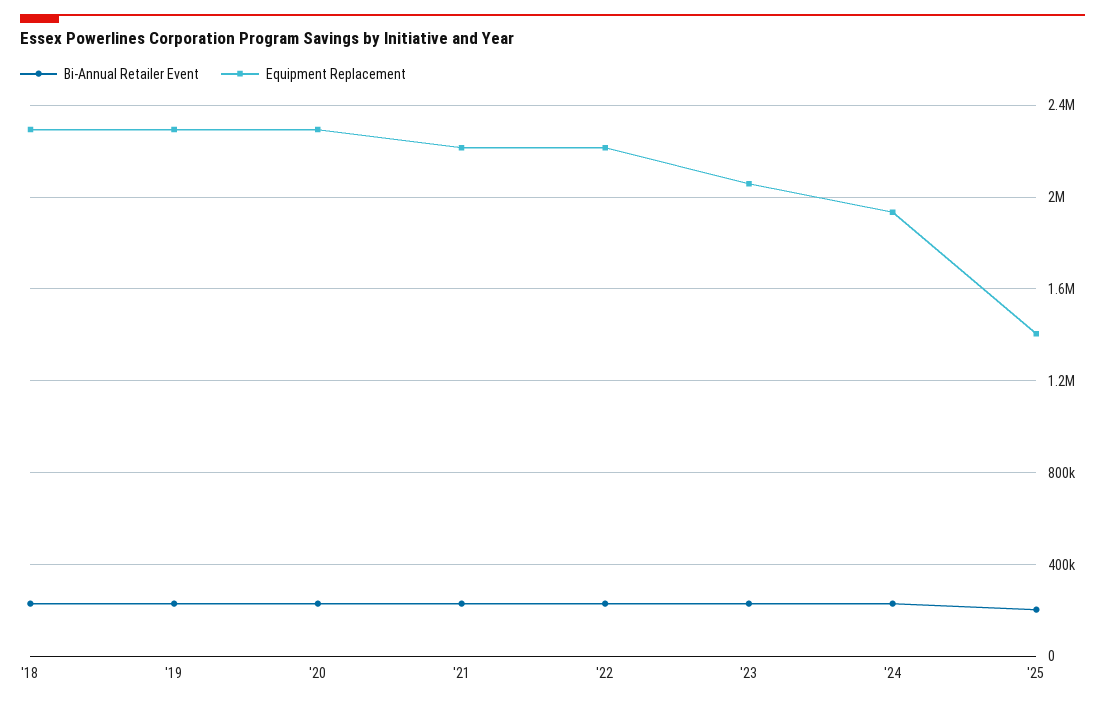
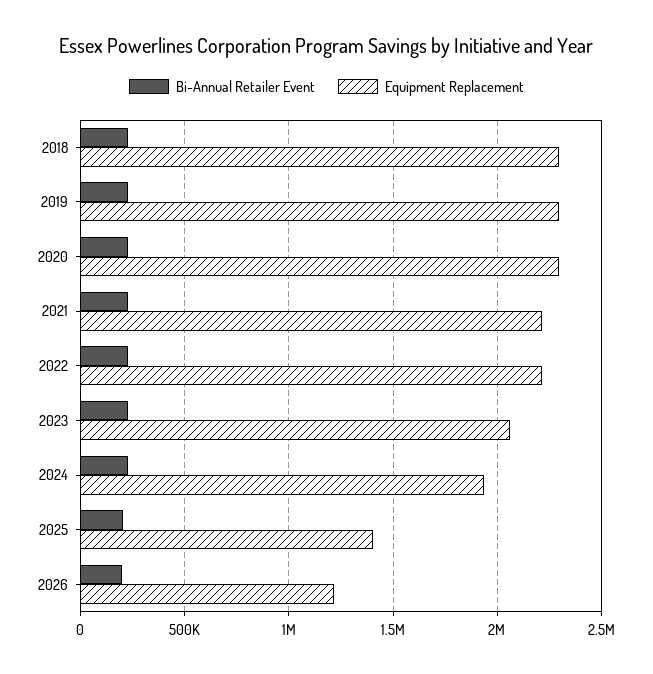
Bi-Annual Retailer Event, 2026: none -> 200000
Equipment Replacement, 2026: none -> 1200000

